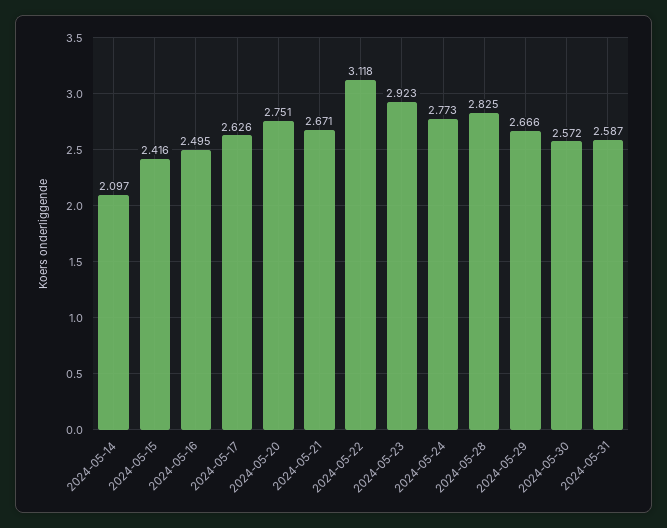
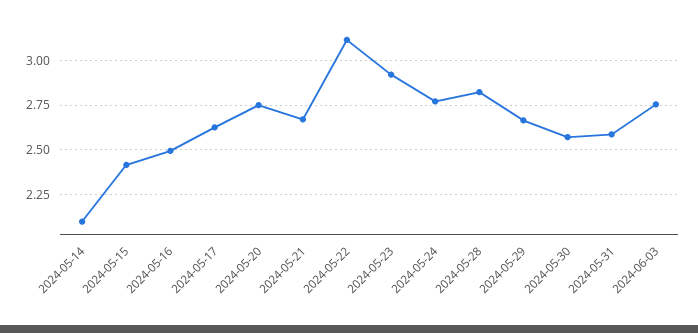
2024-06-03: none -> 2.75

